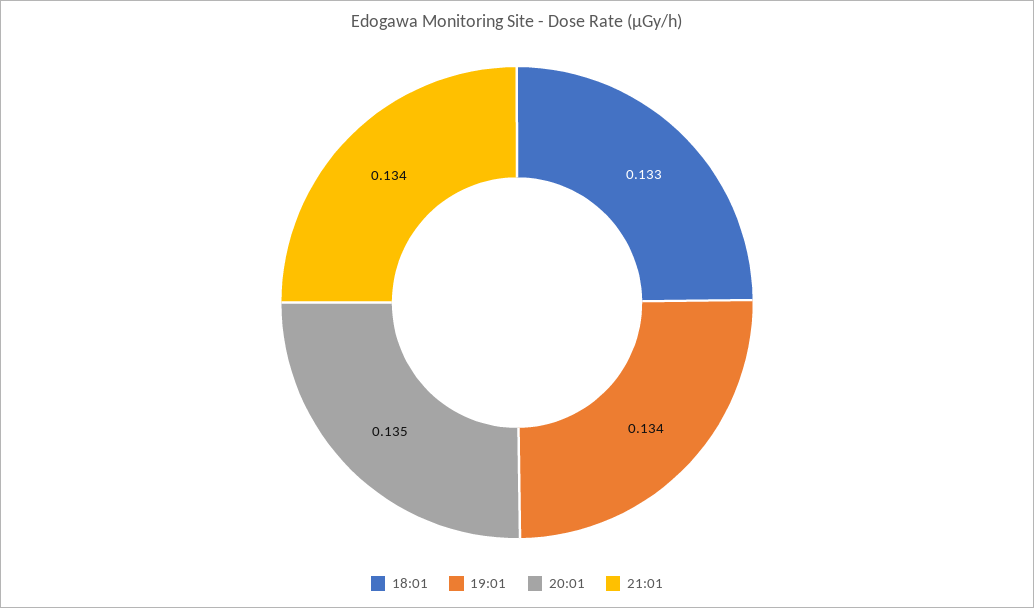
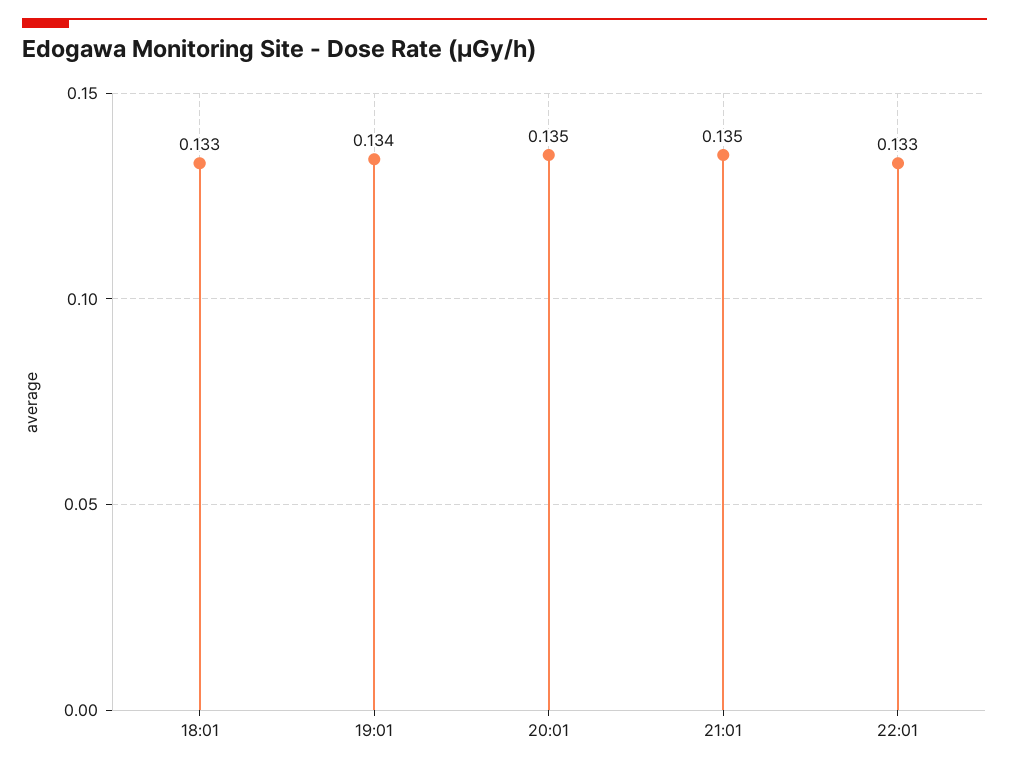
21:01: 0.134 -> 0.135
22:01: none -> 0.133

